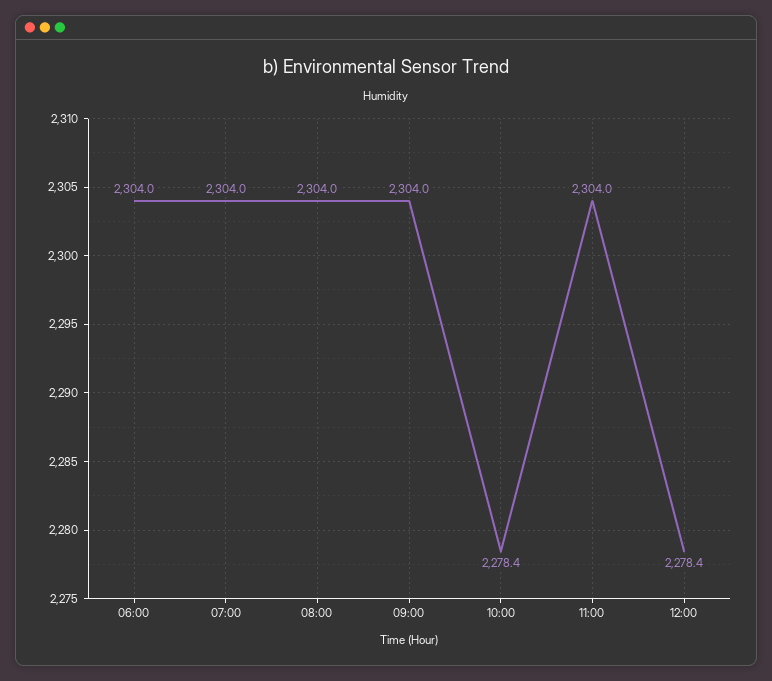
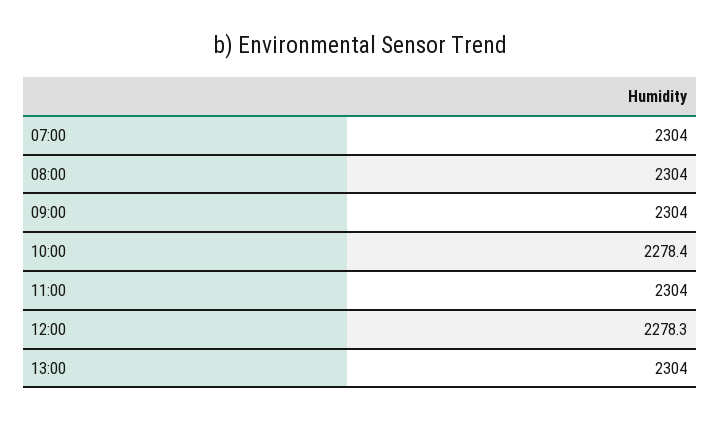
06:00: 2304 -> none
12:00: 2278.4 -> 2278.3
13:00: none -> 2304

